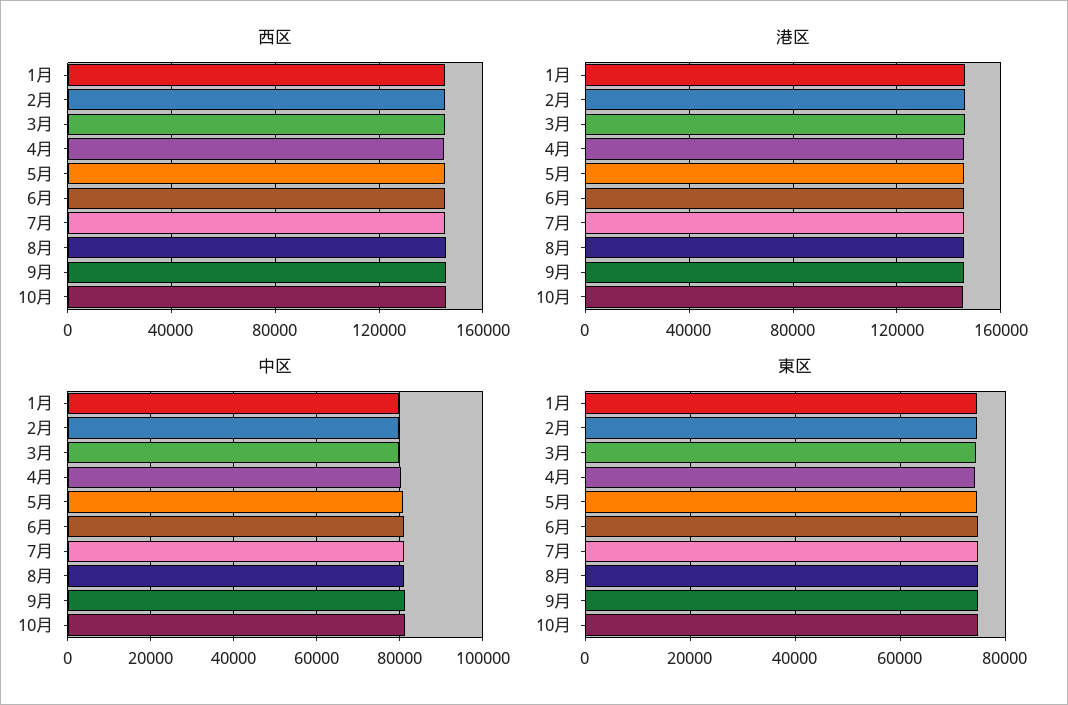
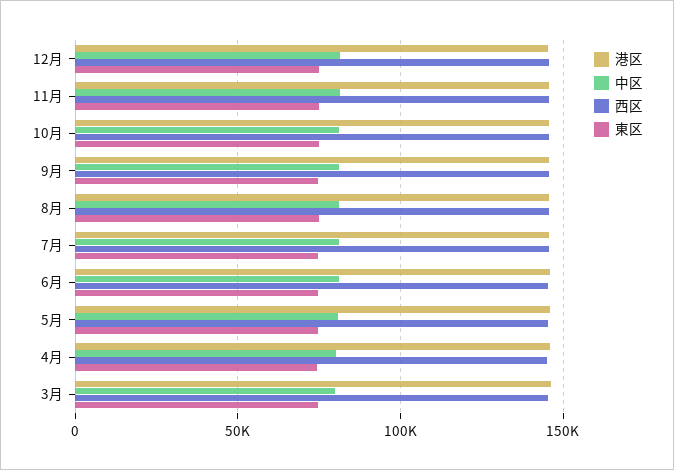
西区, 1月: 145000 -> none
西区, 2月: 145000 -> none
港区, 1月: 145000 -> none
港区, 2月: 145000 -> none
中区, 1月: 80000 -> none
中区, 2月: 80000 -> none
東区, 1月: 74000 -> none
東区, 2月: 74000 -> none
港区, 12月: none -> 145000
中区, 12月: none -> 80000
西区, 12月: none -> 145000
東区, 12月: none -> 75000
港区, 11月: none -> 145000
中区, 11月: none -> 80000
西区, 11月: none -> 145000
東区, 11月: none -> 75000

